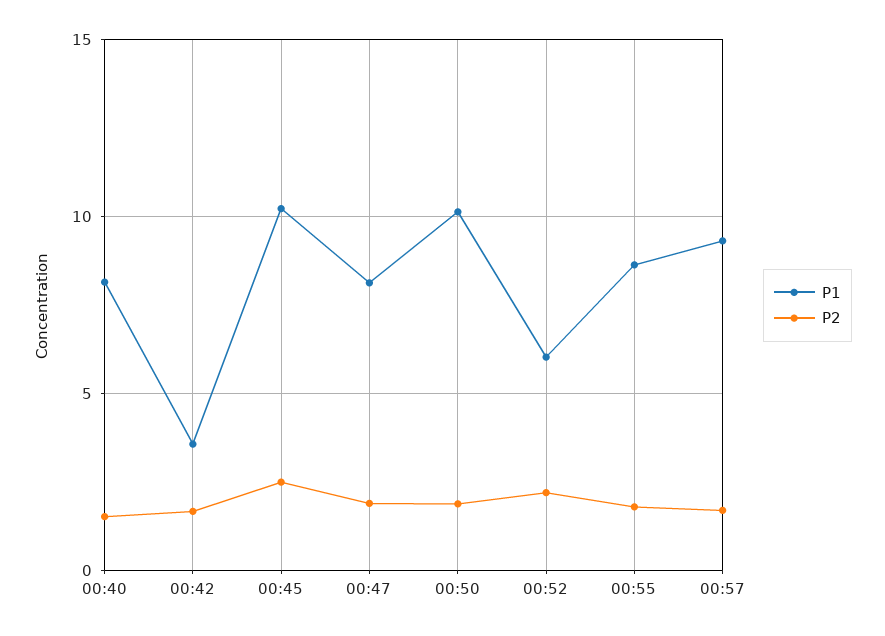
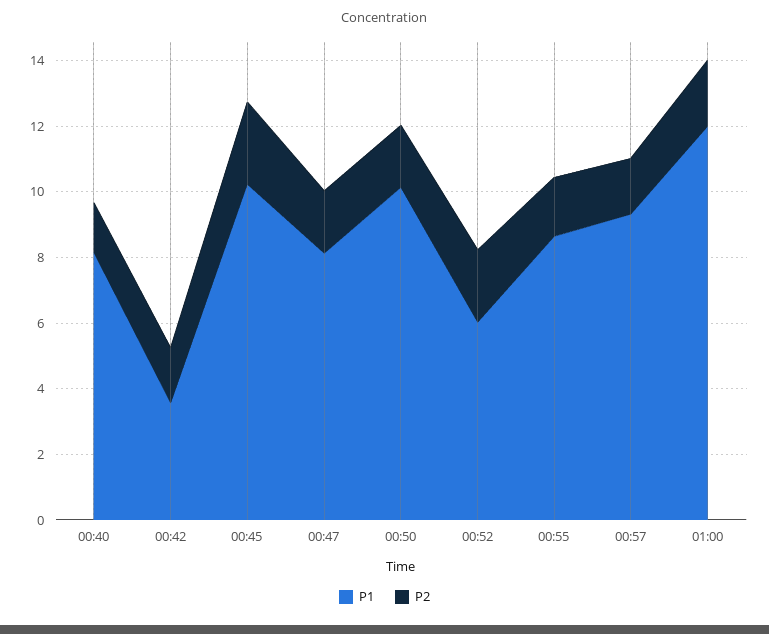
P1, 01:00: none -> 12
P2, 01:00: none -> 2

